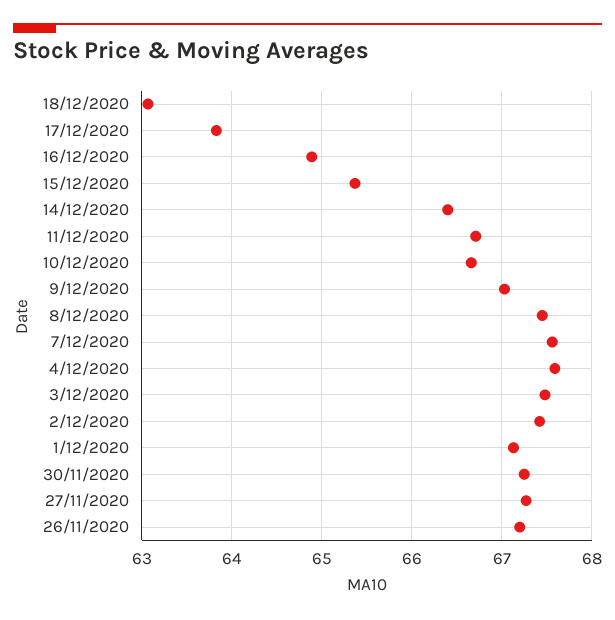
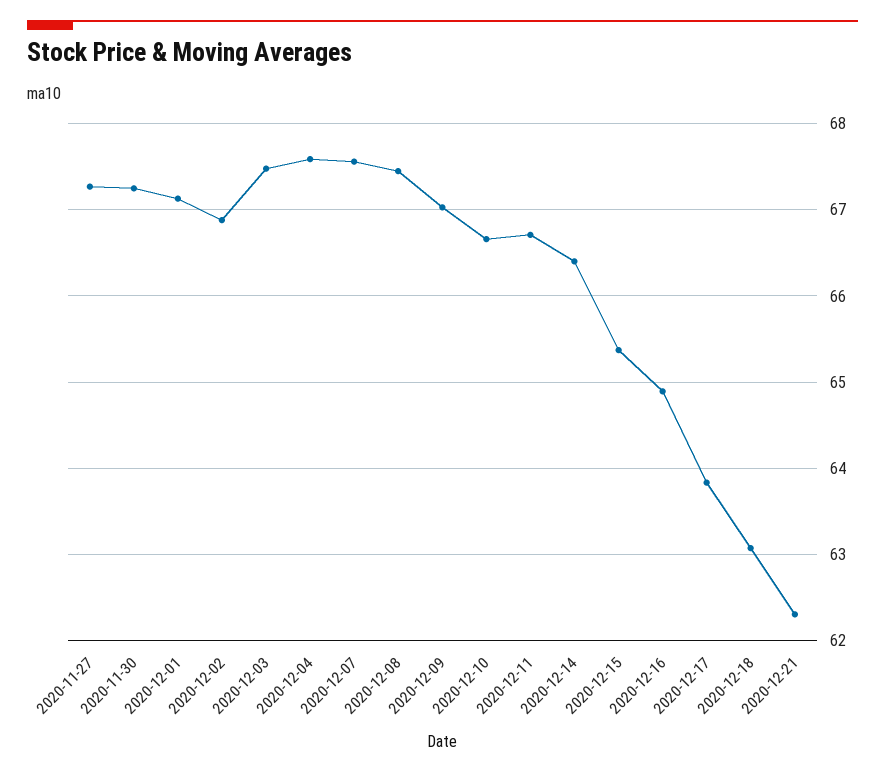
2/12/2020: 67.4 -> 66.9
26/11/2020: 67.2 -> none
2020-12-21: none -> 62.3

